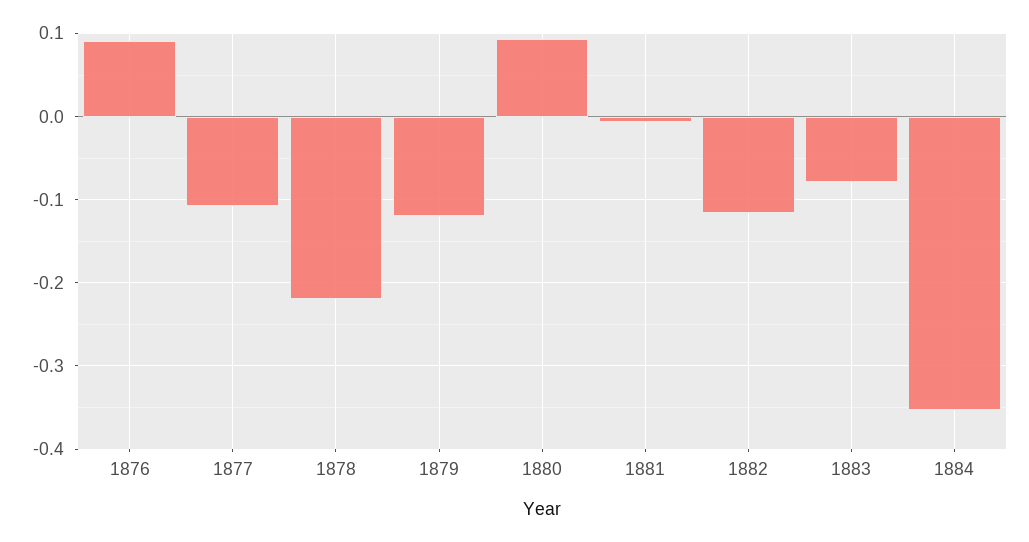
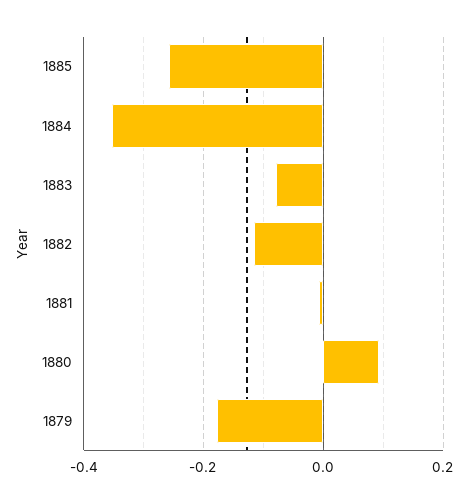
1876: 0.09 -> none
1877: -0.11 -> none
1878: -0.22 -> none
1879: -0.12 -> -0.18
1885: none -> -0.26

